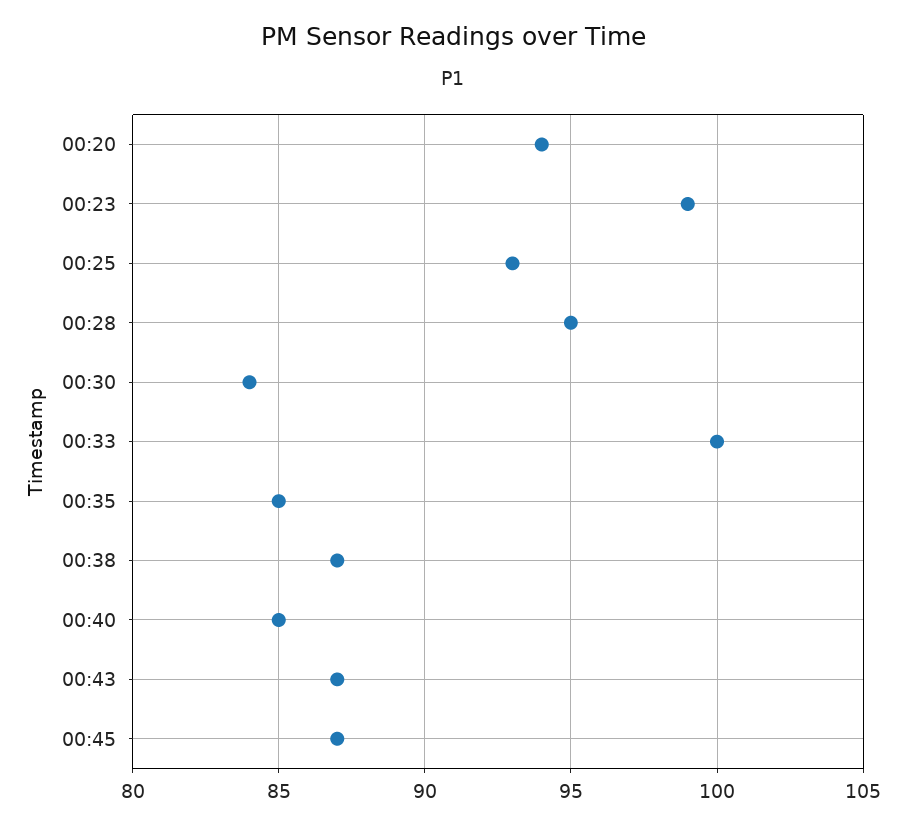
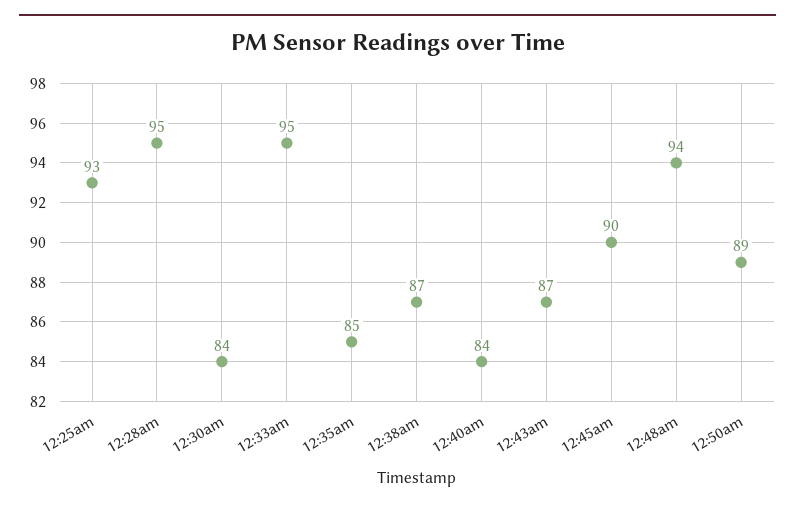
00:20: 94 -> none
00:23: 99 -> none
00:33: 100 -> 95
00:40: 85 -> 84
00:45: 87 -> 90
12:48am: none -> 94
12:50am: none -> 89

